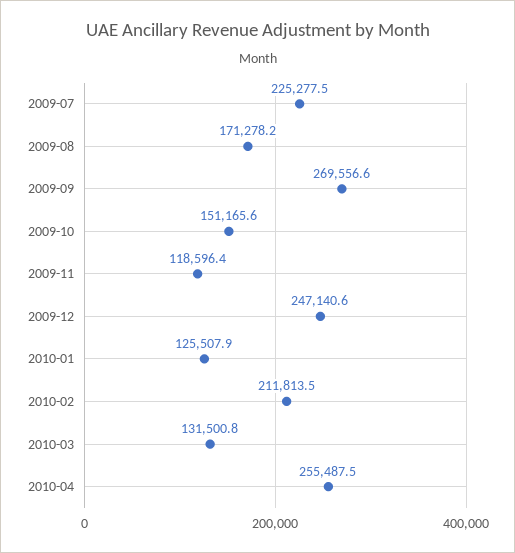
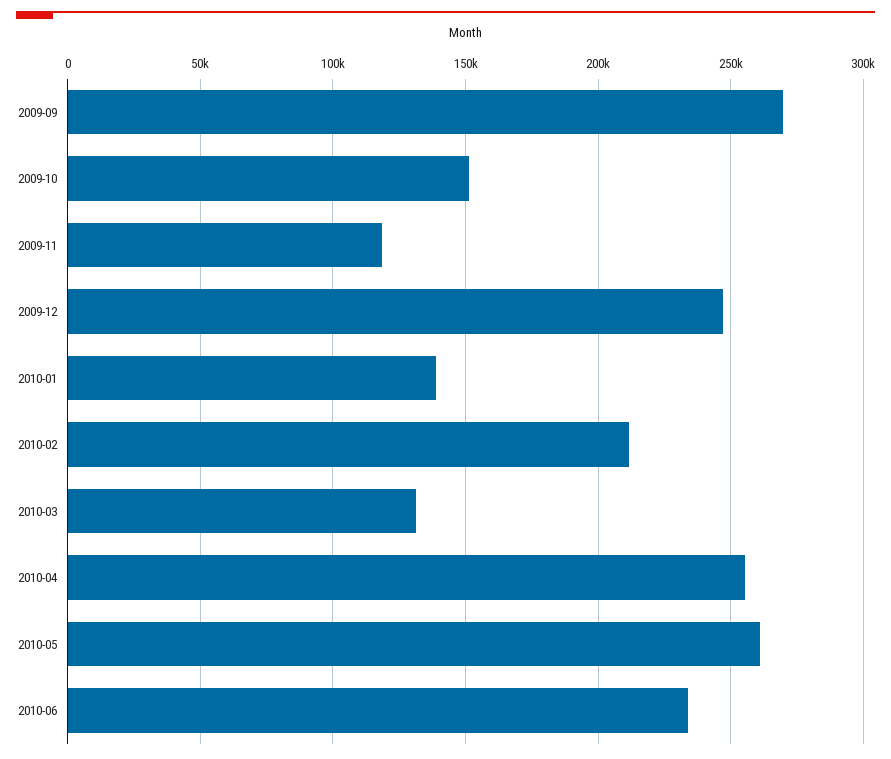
2009-07: 225277.5 -> none
2009-08: 171278.2 -> none
2010-01: 125507.9 -> 140000
2010-05: none -> 260000
2010-06: none -> 235000

